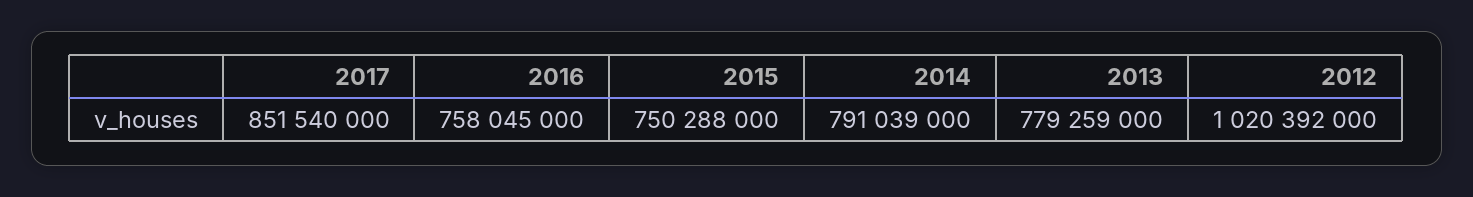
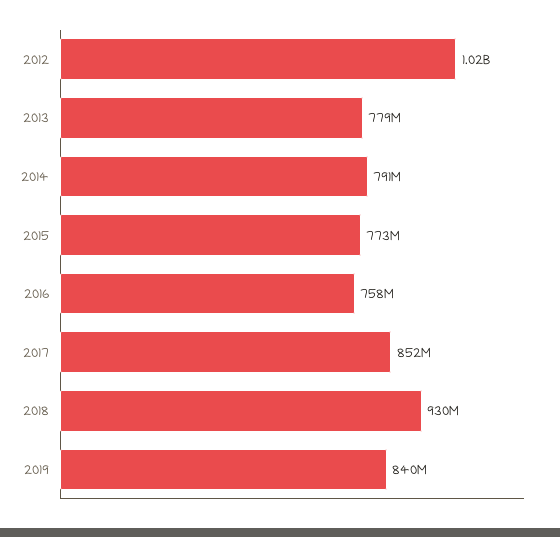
2015: 750288000 -> 773000000
2018: none -> 930000000
2019: none -> 840000000

